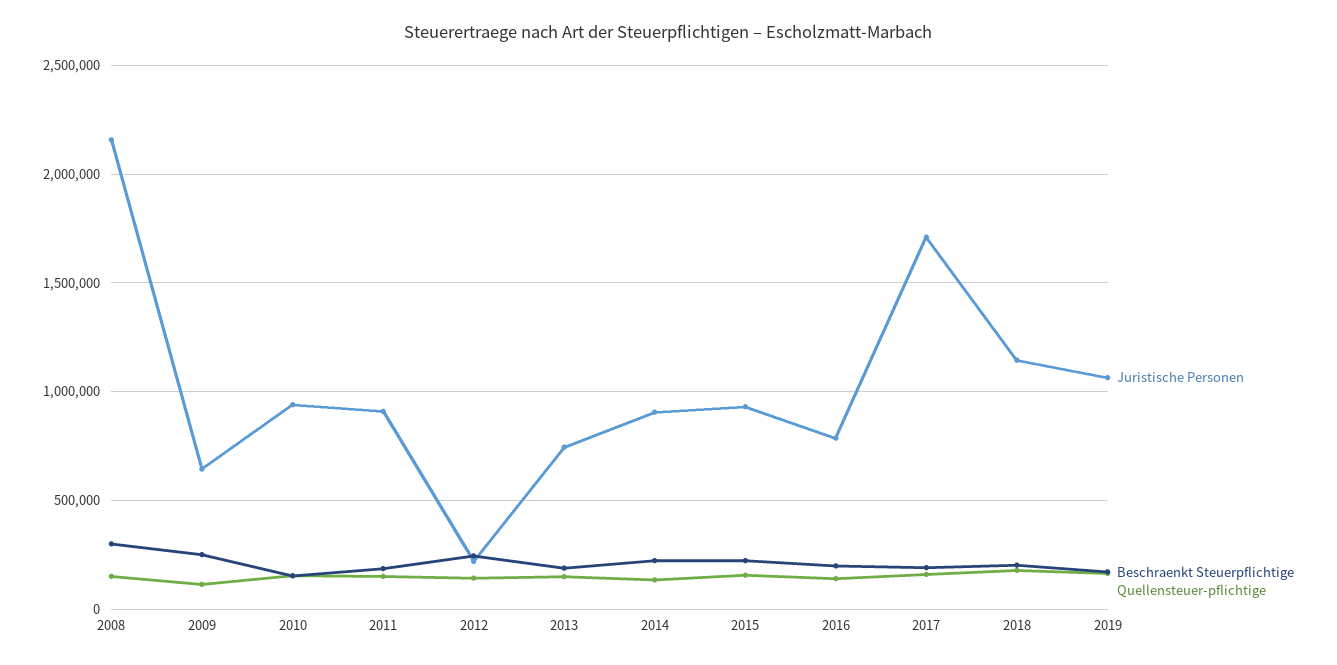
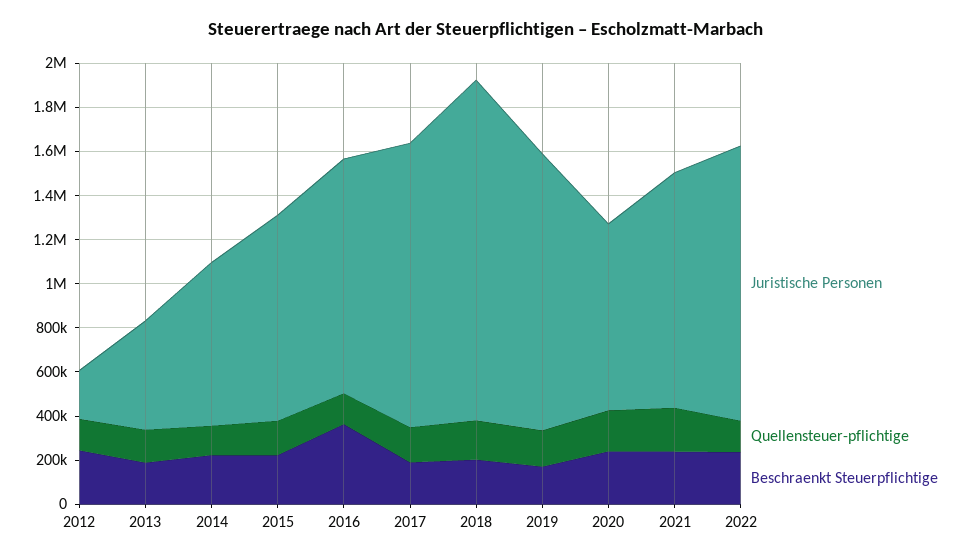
Juristische Personen, 2008: 2150000 -> none
Beschraenkt Steuerpflichtige, 2008: 300000 -> none
Quellensteuer-pflichtige, 2008: 150000 -> none
Juristische Personen, 2009: 650000 -> none
Beschraenkt Steuerpflichtige, 2009: 250000 -> none
Quellensteuer-pflichtige, 2009: 100000 -> none
Juristische Personen, 2010: 950000 -> none
Beschraenkt Steuerpflichtige, 2010: 150000 -> none
Quellensteuer-pflichtige, 2010: 150000 -> none
Juristische Personen, 2011: 900000 -> none
Beschraenkt Steuerpflichtige, 2011: 200000 -> none
Quellensteuer-pflichtige, 2011: 150000 -> none
Juristische Personen, 2013: 750000 -> 500000
Juristische Personen, 2014: 900000 -> 750000
Juristische Personen, 2016: 800000 -> 1050000
Beschraenkt Steuerpflichtige, 2016: 200000 -> 350000
Juristische Personen, 2017: 1700000 -> 1300000
Juristische Personen, 2018: 1150000 -> 1550000
Juristische Personen, 2019: 1050000 -> 1250000
Juristische Personen, 2020: none -> 850000
Quellensteuer-pflichtige, 2020: none -> 200000
Beschraenkt Steuerpflichtige, 2020: none -> 250000
Juristische Personen, 2021: none -> 1050000
Quellensteuer-pflichtige, 2021: none -> 200000
Beschraenkt Steuerpflichtige, 2021: none -> 250000
Juristische Personen, 2022: none -> 1250000
Quellensteuer-pflichtige, 2022: none -> 150000
Beschraenkt Steuerpflichtige, 2022: none -> 250000

